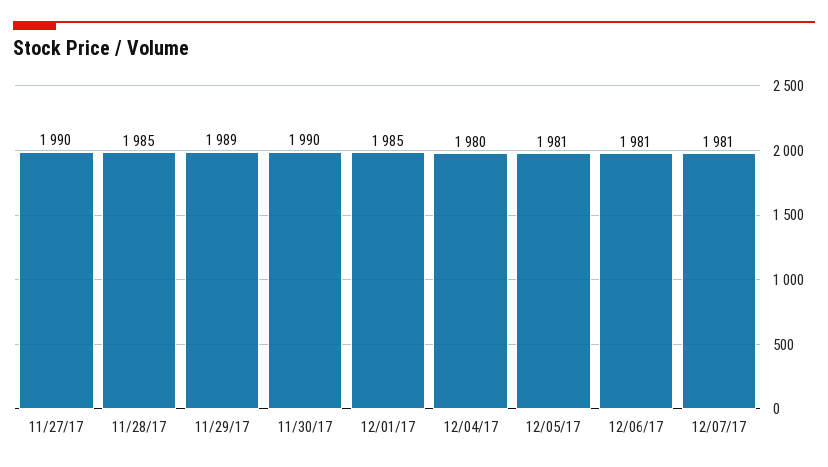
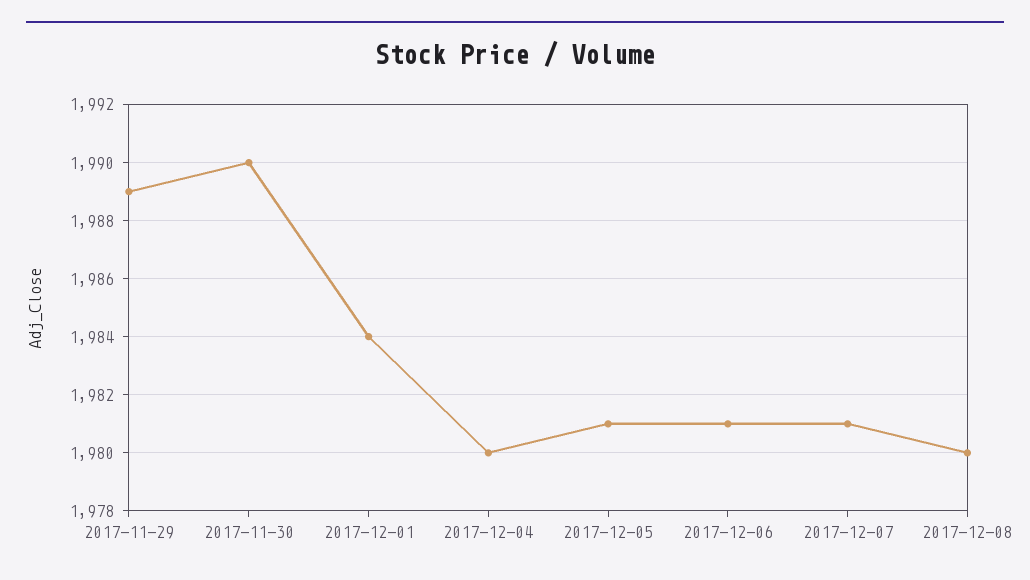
11/27/17: 1990 -> none
11/28/17: 1985 -> none
12/01/17: 1985 -> 1984
2017-12-08: none -> 1980

